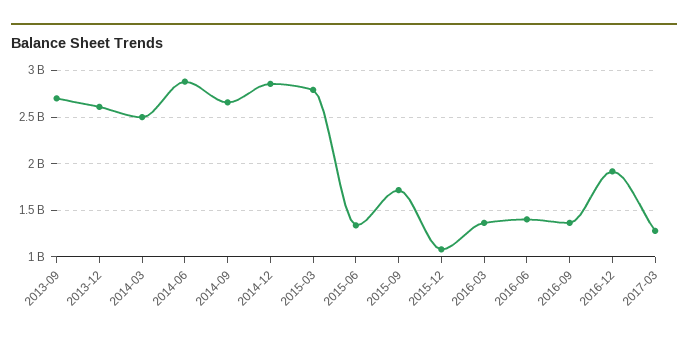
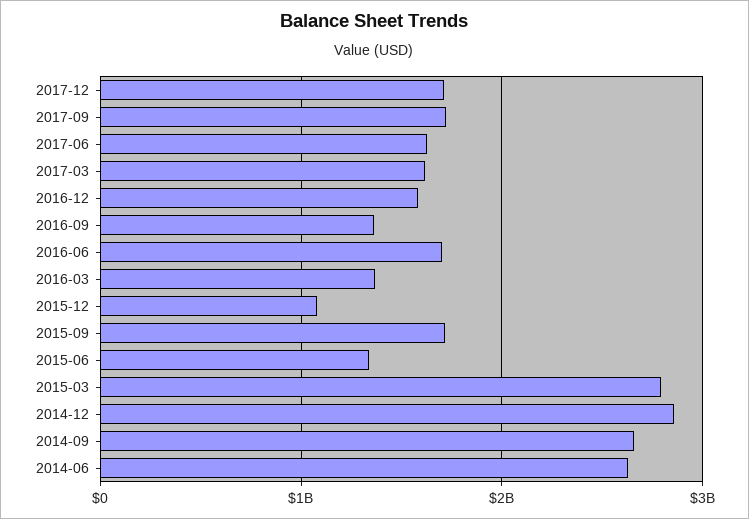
2013-09: 2700000000 -> none
2013-12: 2600000000 -> none
2014-03: 2500000000 -> none
2014-06: 2900000000 -> 2600000000
2016-06: 1400000000 -> 1700000000
2016-12: 1900000000 -> 1600000000
2017-03: 1300000000 -> 1600000000
2017-12: none -> 1700000000
2017-09: none -> 1700000000
2017-06: none -> 1600000000

